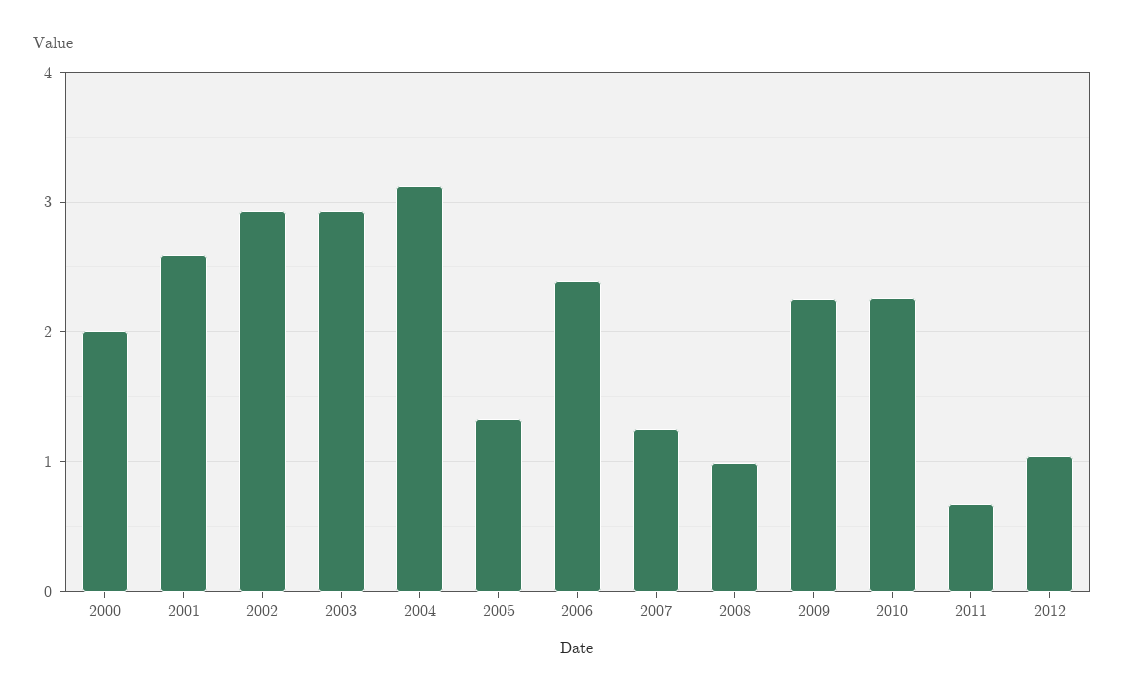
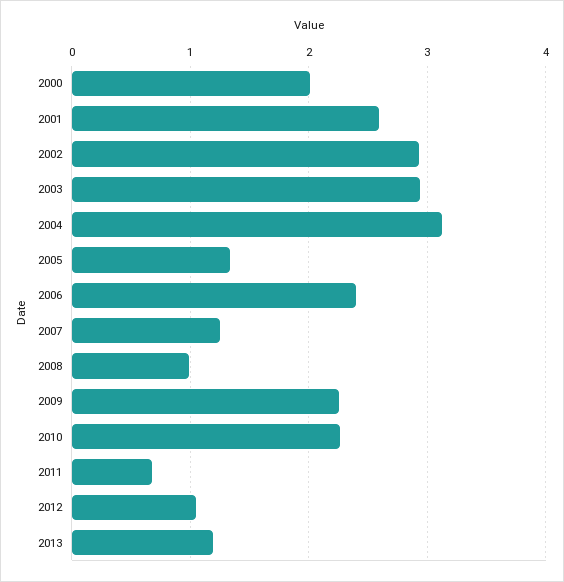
2013: none -> 1.2

